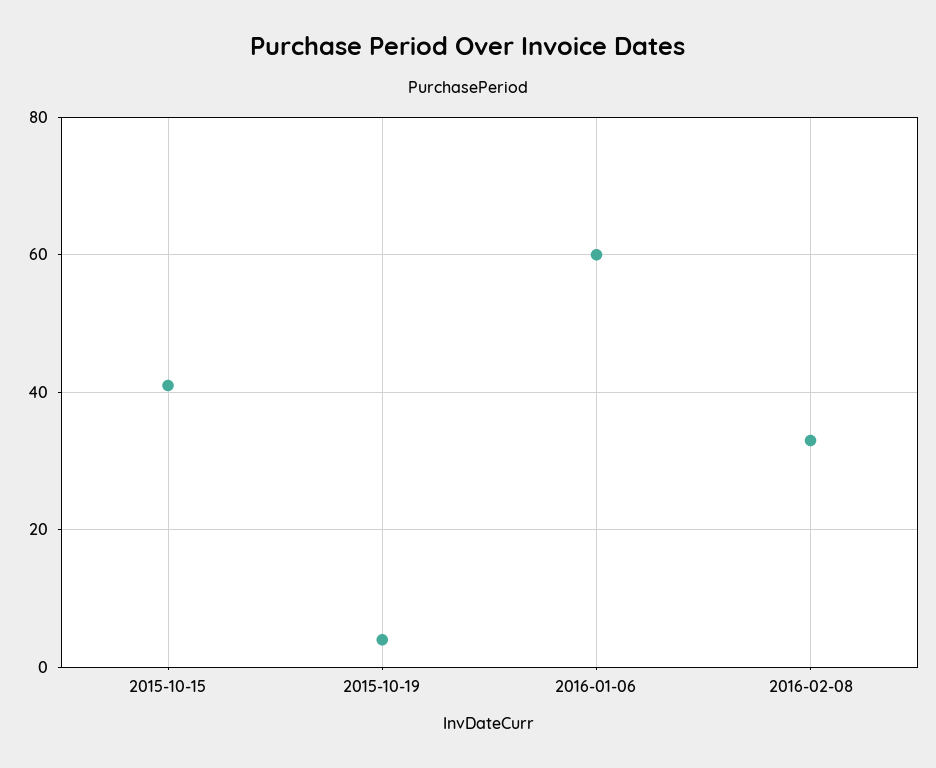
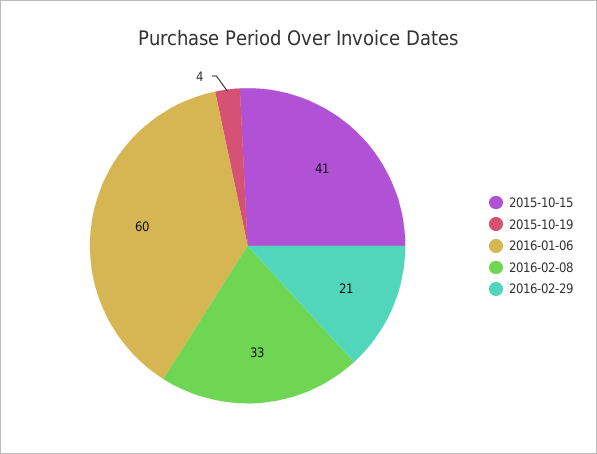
2016-02-29: none -> 21

